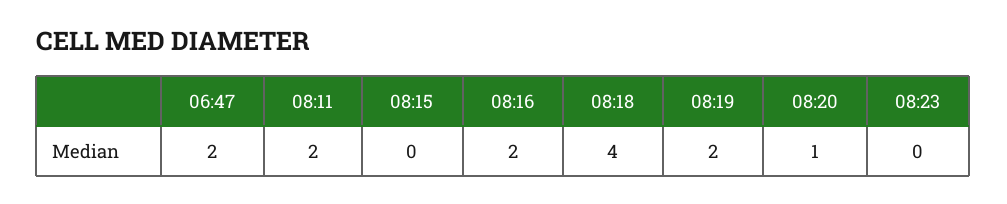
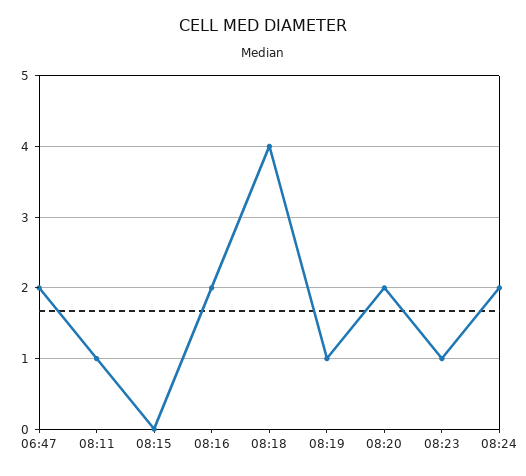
08:11: 2 -> 1
08:19: 2 -> 1
08:20: 1 -> 2
08:23: 0 -> 1
08:24: none -> 2

